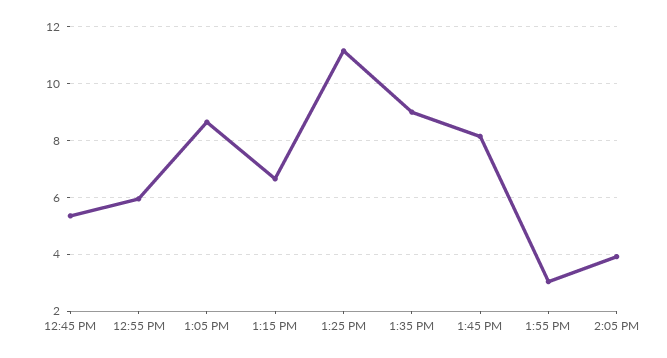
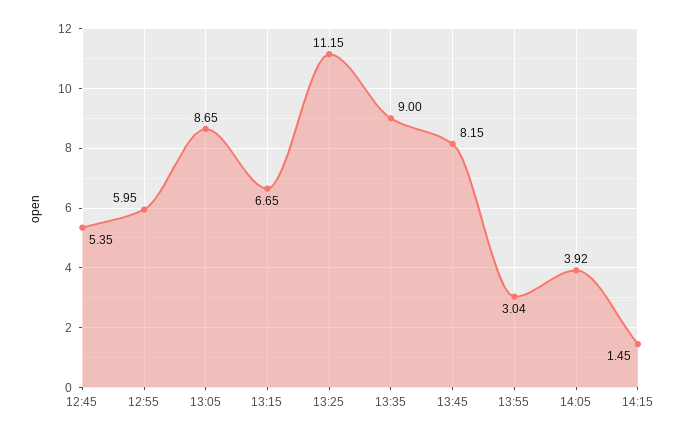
14:15: none -> 1.45

